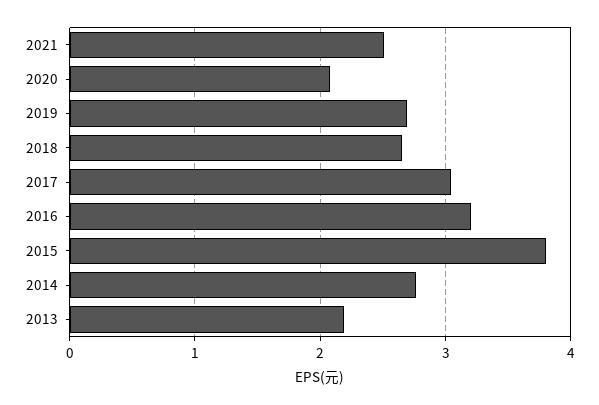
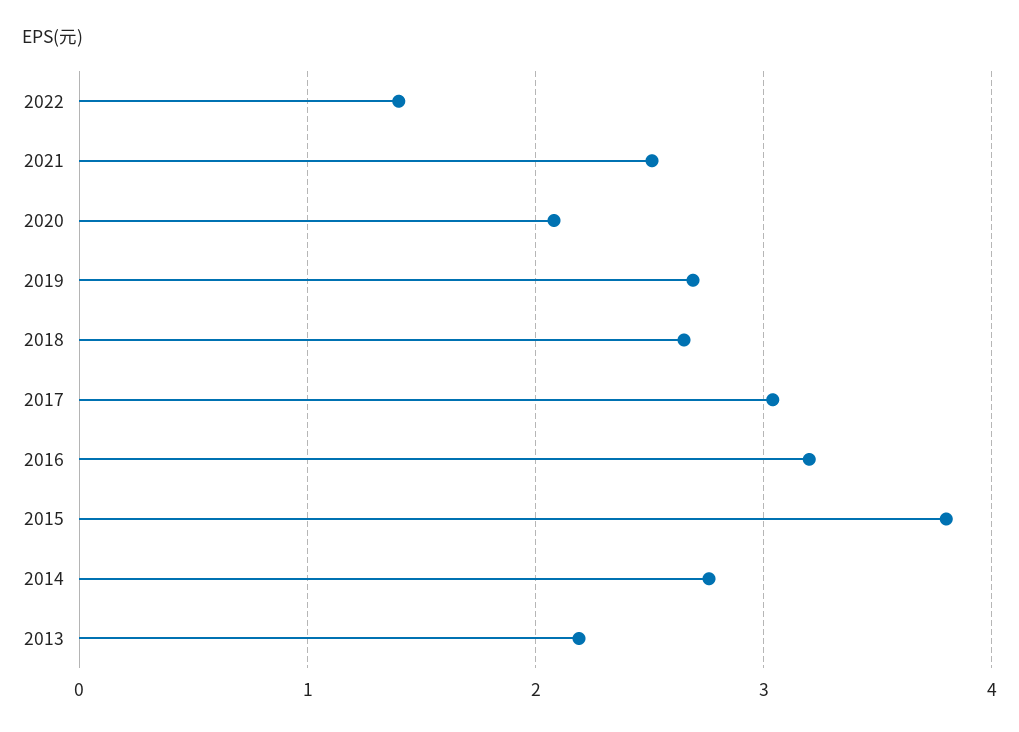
2022: none -> 1.4

